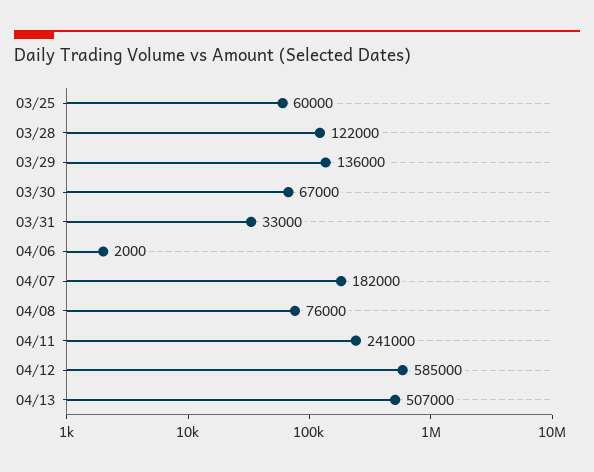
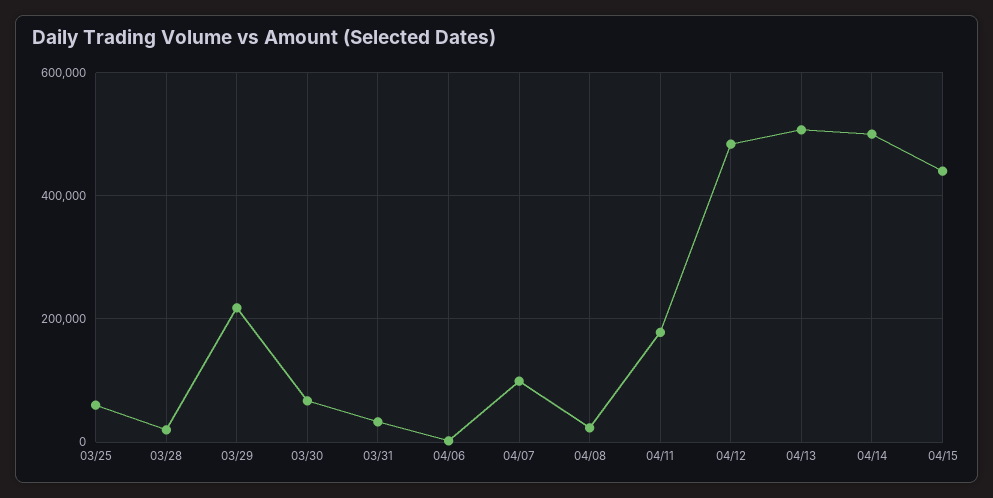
03/28: 122000 -> 20000
03/29: 136000 -> 220000
04/07: 182000 -> 100000
04/08: 76000 -> 20000
04/11: 241000 -> 180000
04/12: 585000 -> 480000
04/14: none -> 500000
04/15: none -> 440000

